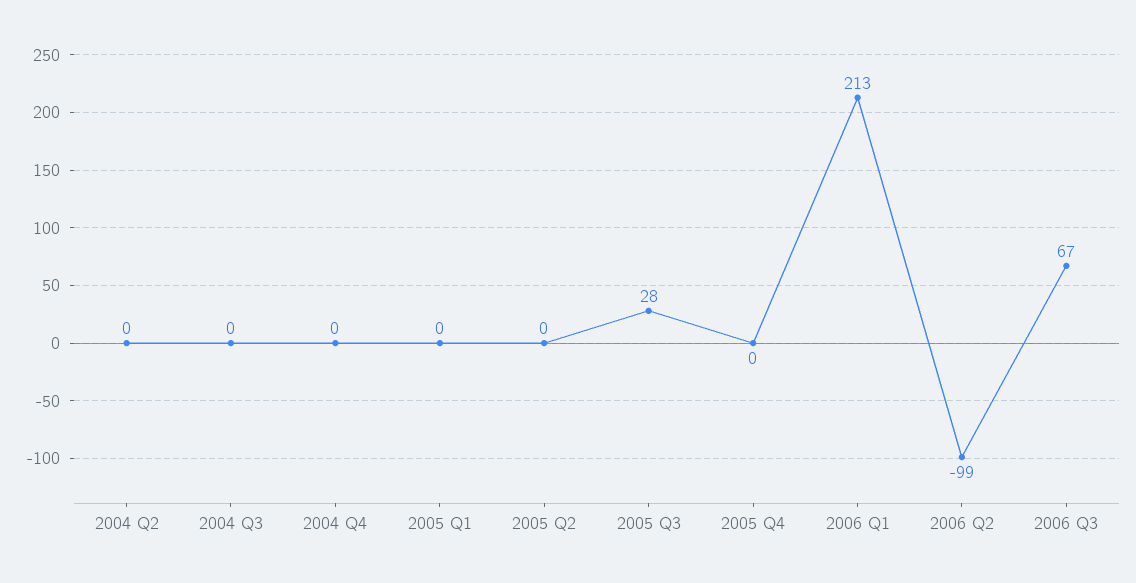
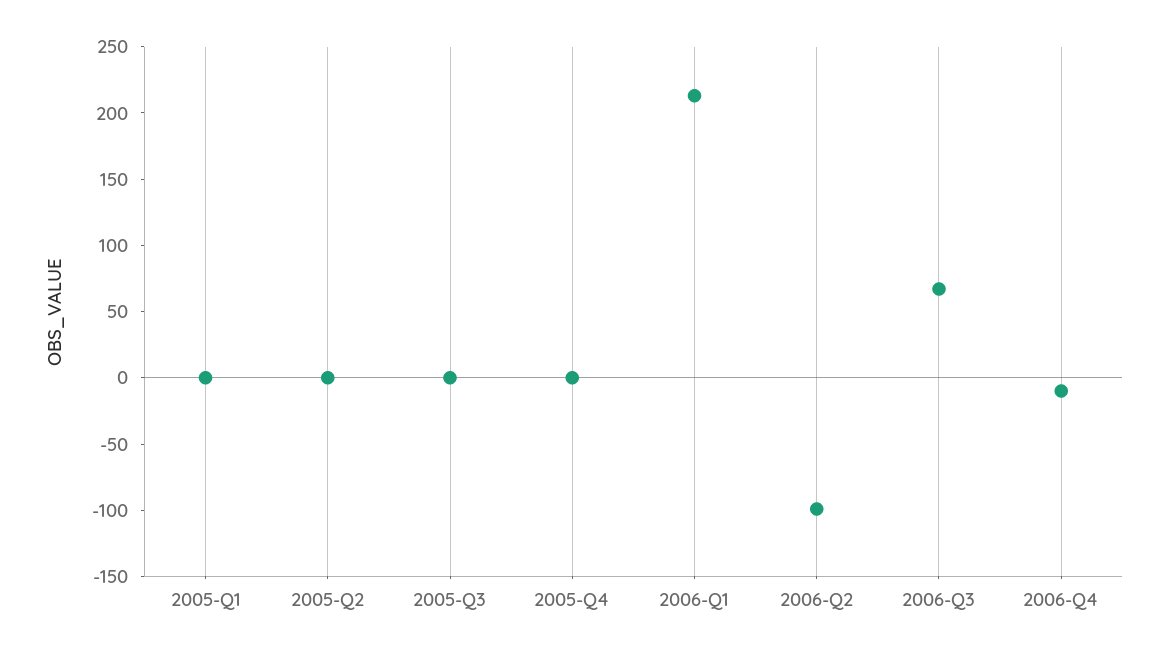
2004 Q2: 0 -> none
2004 Q3: 0 -> none
2004 Q4: 0 -> none
2005 Q3: 28 -> 0
2006-Q4: none -> -10

